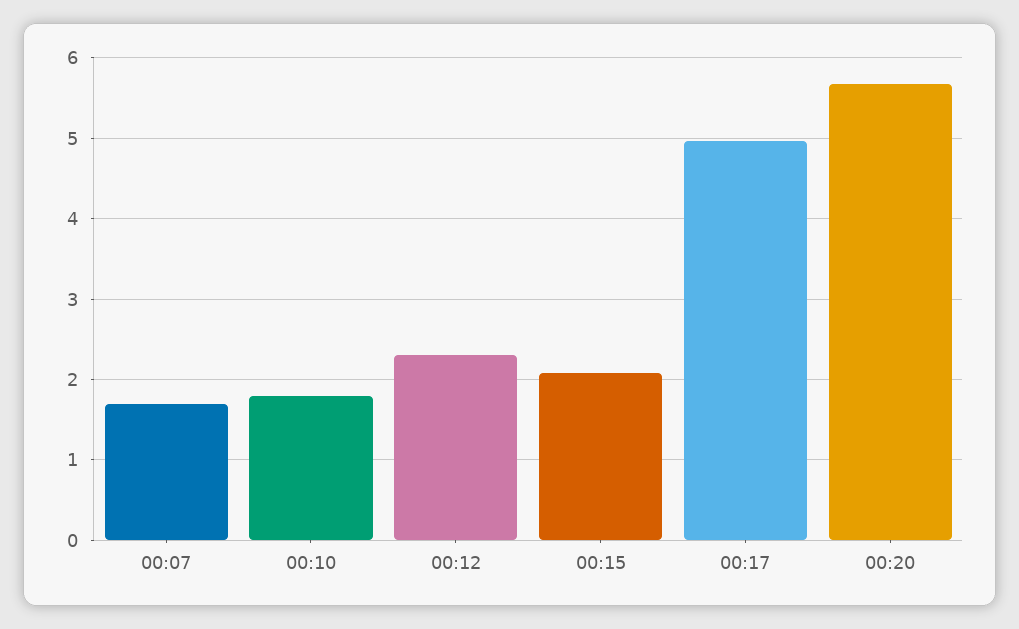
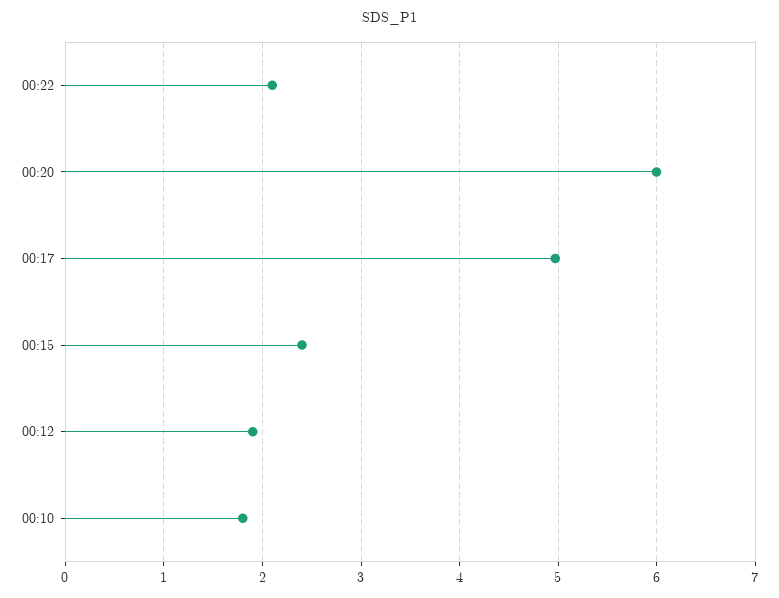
00:07: 1.7 -> none
00:12: 2.3 -> 1.9
00:15: 2.1 -> 2.4
00:20: 5.7 -> 6
00:22: none -> 2.1

